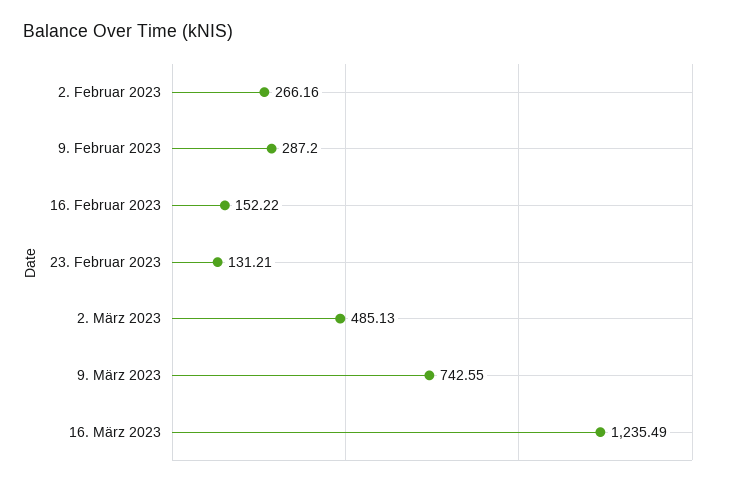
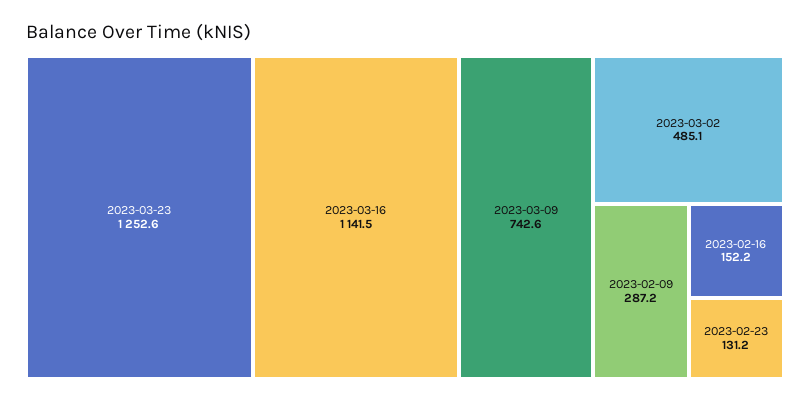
2. Februar 2023: 266.16 -> none
16. März 2023: 1235.49 -> 1141.5
2023-03-23: none -> 1252.6

